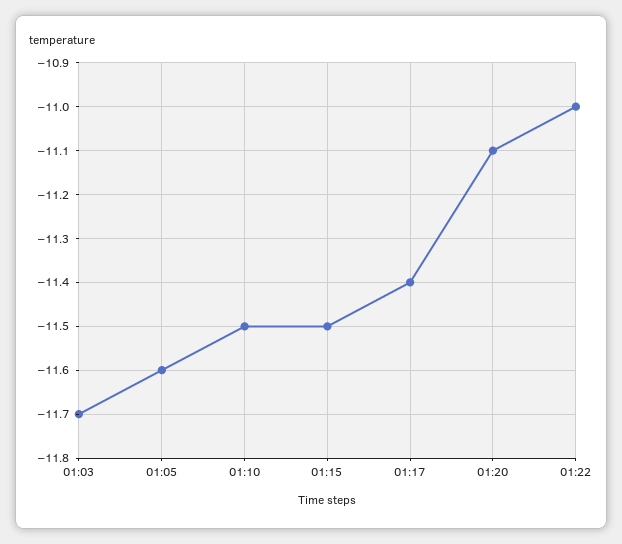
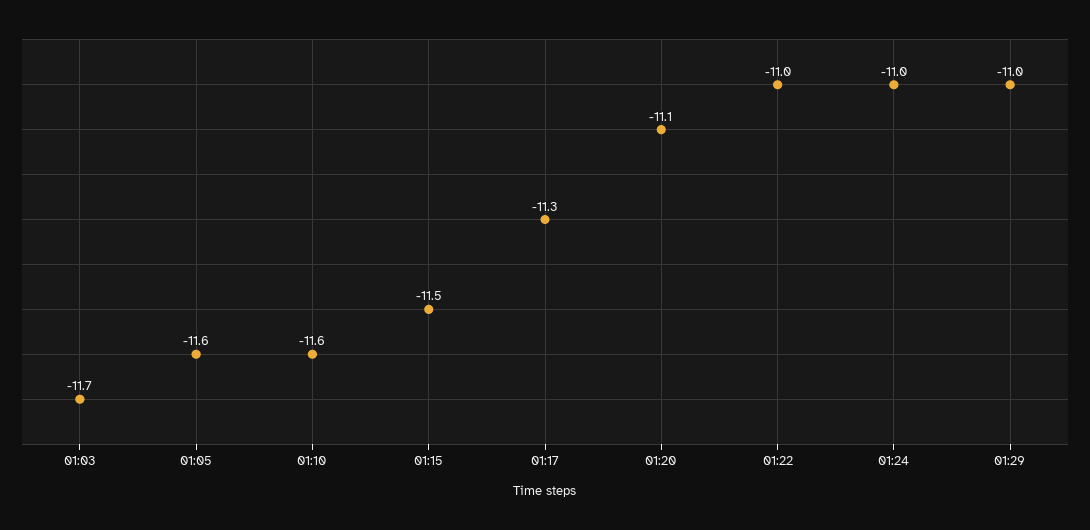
01:10: -11.5 -> -11.6
01:17: -11.4 -> -11.3
01:24: none -> -11
01:29: none -> -11

